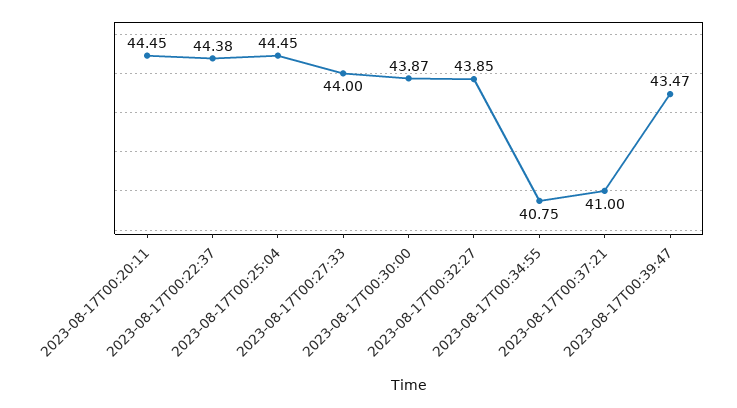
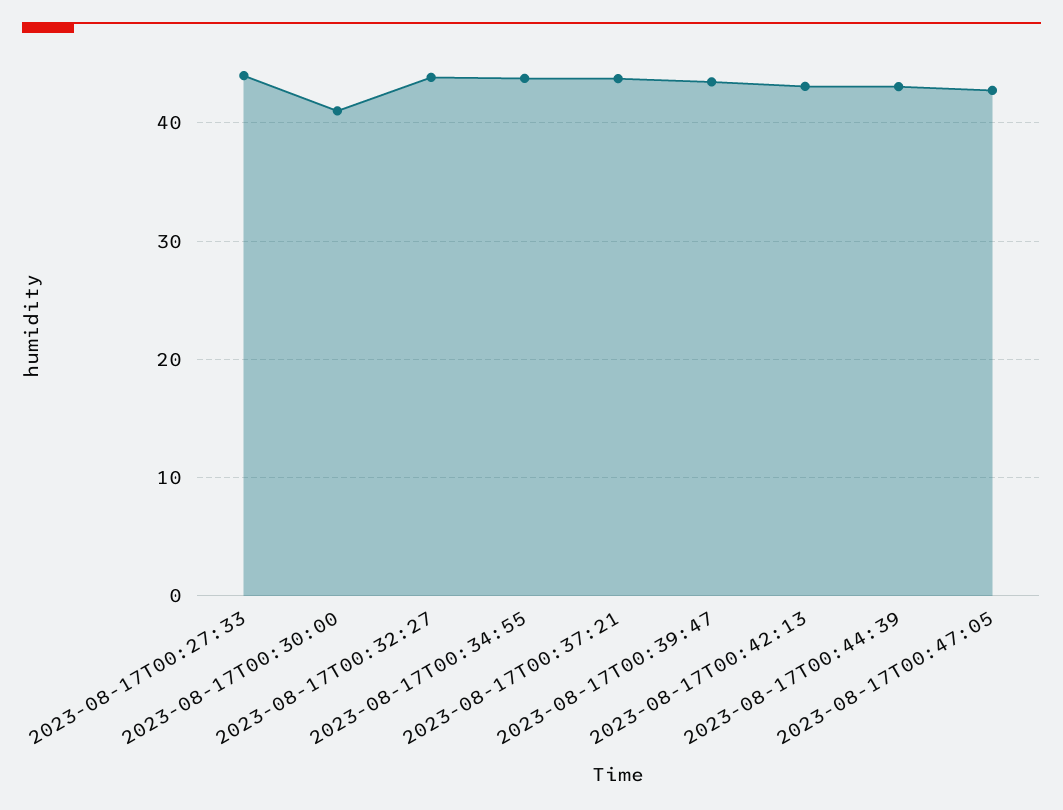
2023-08-17T00:20:11: 44.45 -> none
2023-08-17T00:22:37: 44.38 -> none
2023-08-17T00:25:04: 44.45 -> none
2023-08-17T00:30:00: 43.87 -> 41
2023-08-17T00:34:55: 40.75 -> 44
2023-08-17T00:37:21: 41 -> 44
2023-08-17T00:42:13: none -> 43
2023-08-17T00:44:39: none -> 43
2023-08-17T00:47:05: none -> 43

